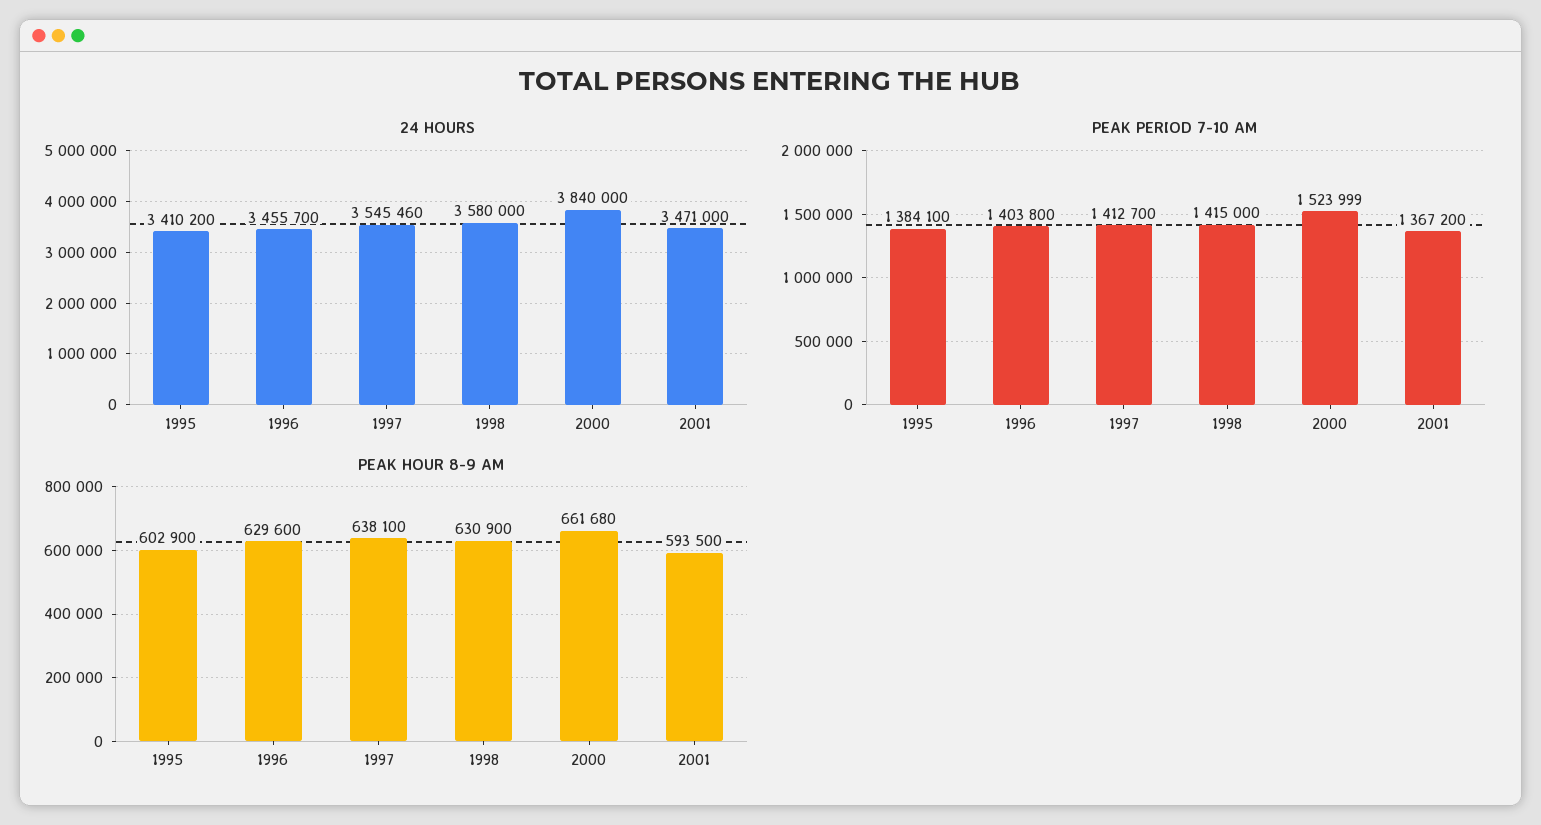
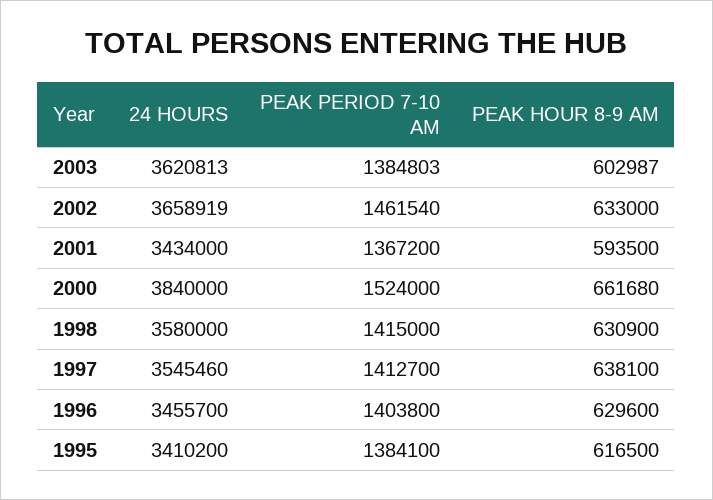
24 HOURS, 2001: 3471000 -> 3434000
PEAK PERIOD 7-10 AM, 2000: 1523999 -> 1524000
PEAK HOUR 8-9 AM, 1995: 602900 -> 616500
24 HOURS, 2003: none -> 3620813
PEAK PERIOD 7-10 AM, 2003: none -> 1384803
PEAK HOUR 8-9 AM, 2003: none -> 602987
24 HOURS, 2002: none -> 3658919
PEAK PERIOD 7-10 AM, 2002: none -> 1461540
PEAK HOUR 8-9 AM, 2002: none -> 633000

